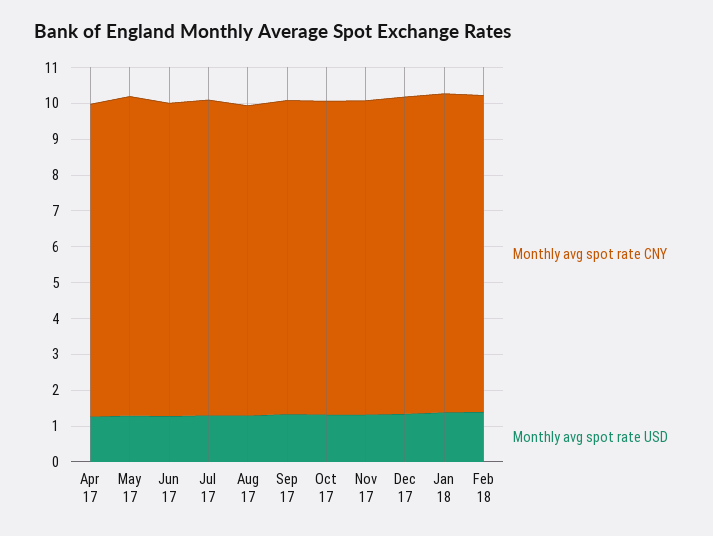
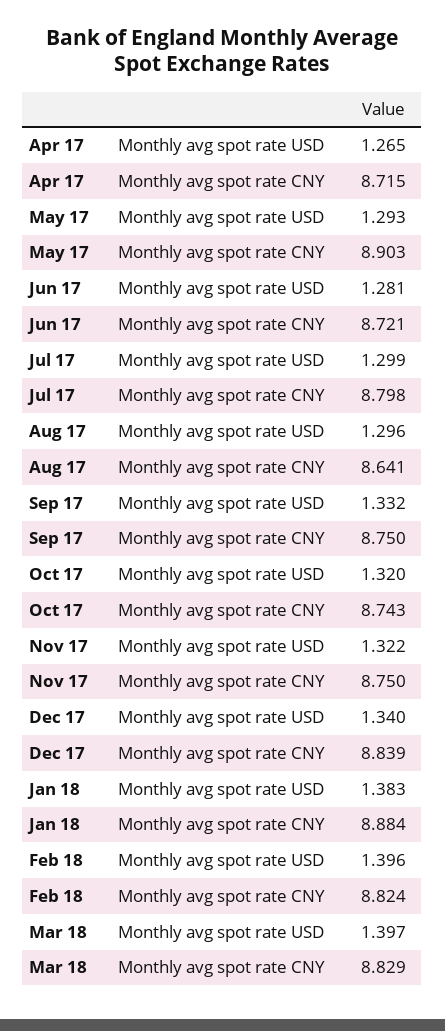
Monthly avg spot rate USD, Mar 18: none -> 1.397
Monthly avg spot rate CNY, Mar 18: none -> 8.829

